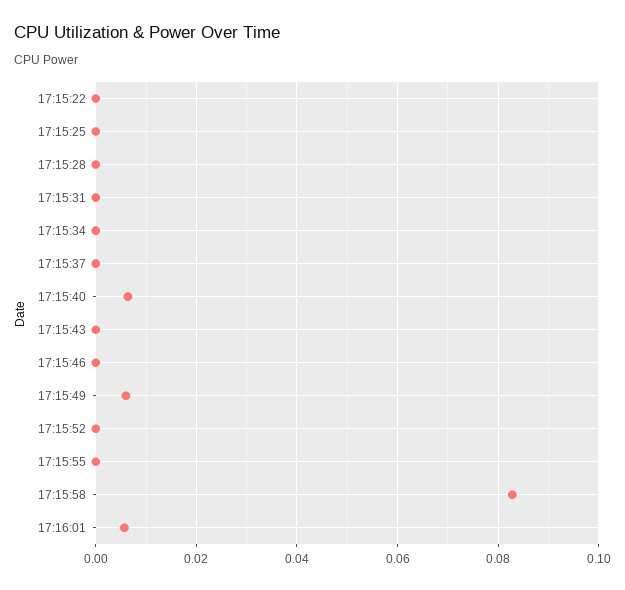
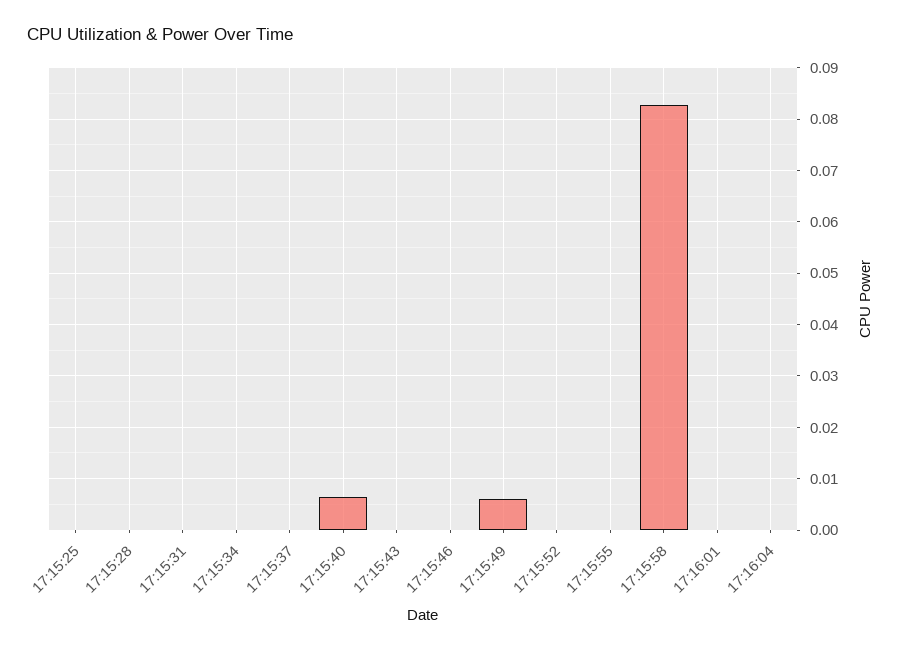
17:15:22: 0 -> none
17:16:01: 0.006 -> 0
17:16:04: none -> 0

